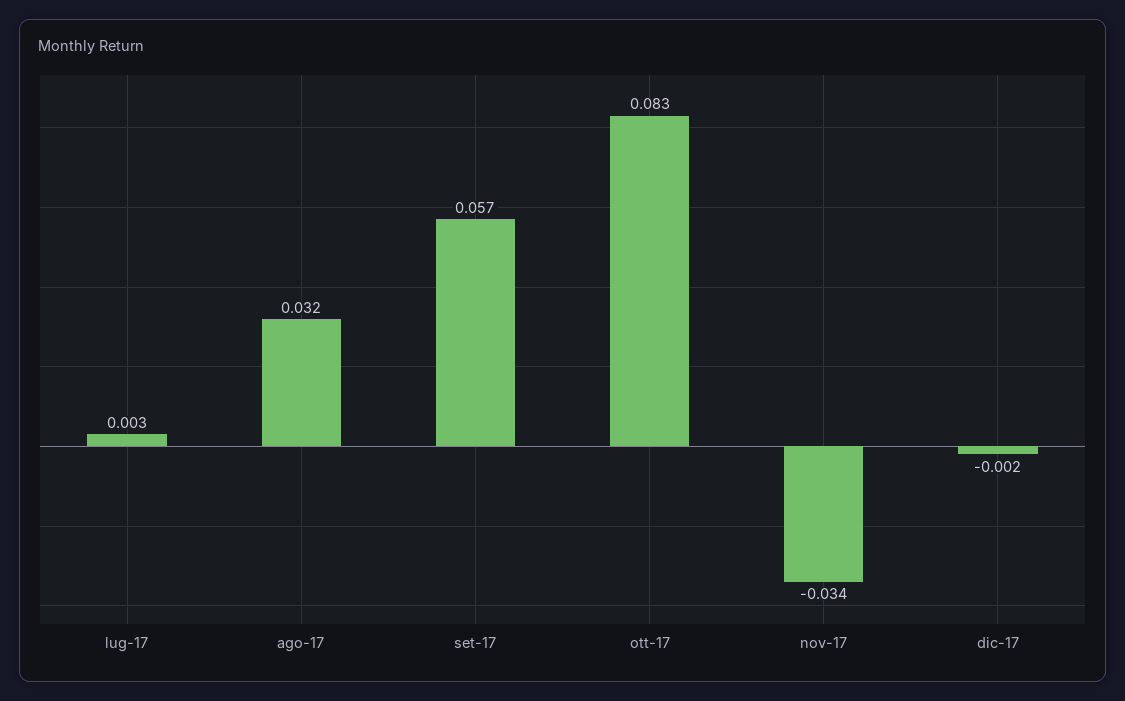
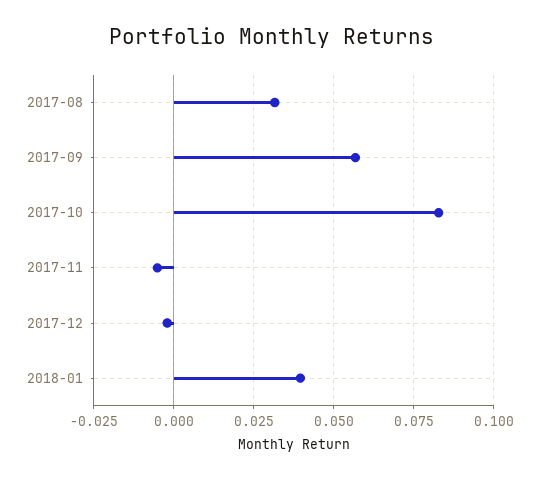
lug-17: 0.003 -> none
nov-17: -0.034 -> -0.005
2018-01: none -> 0.04

